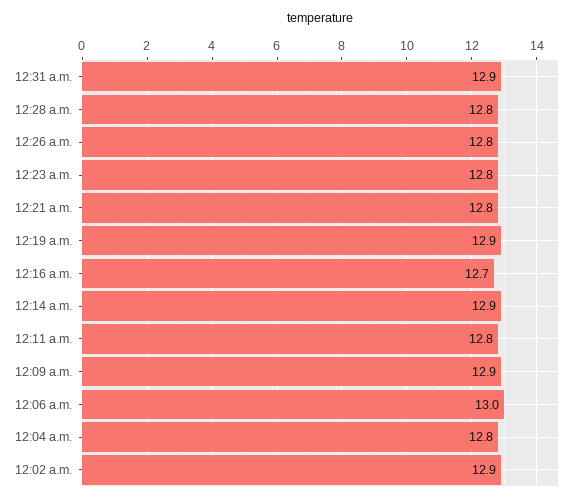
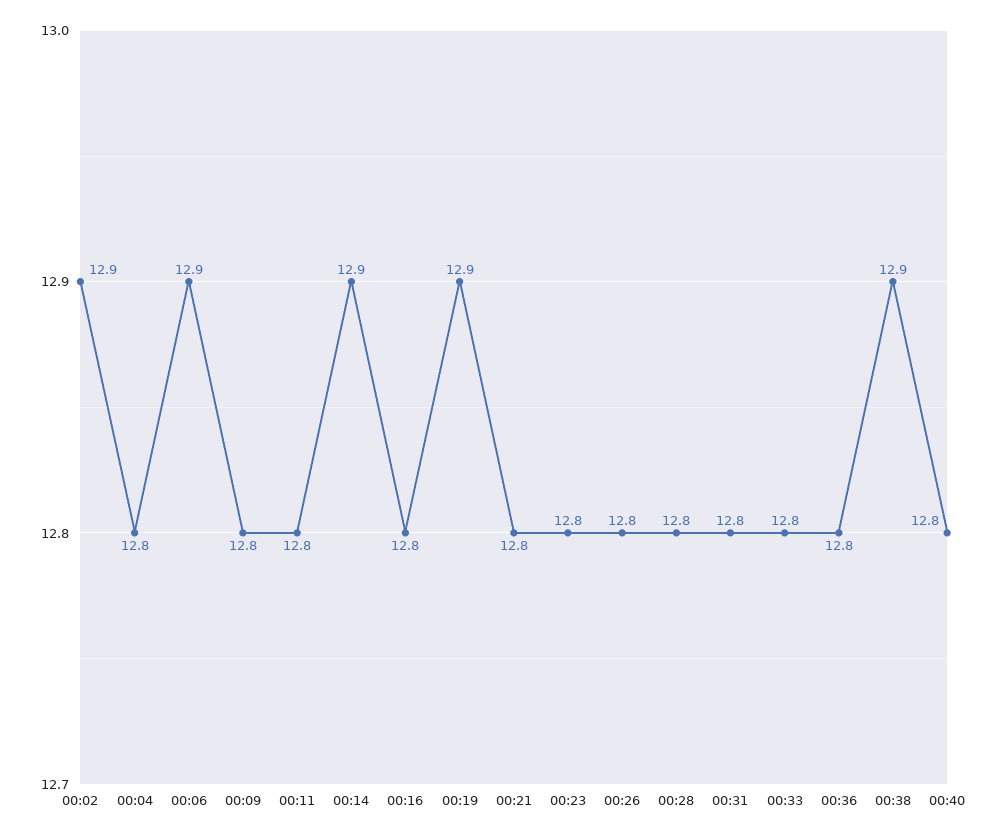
12:31 a.m.: 12.9 -> 12.8
12:16 a.m.: 12.7 -> 12.8
12:09 a.m.: 12.9 -> 12.8
12:06 a.m.: 13 -> 12.9
00:33: none -> 12.8
00:36: none -> 12.8
00:38: none -> 12.9
00:40: none -> 12.8

